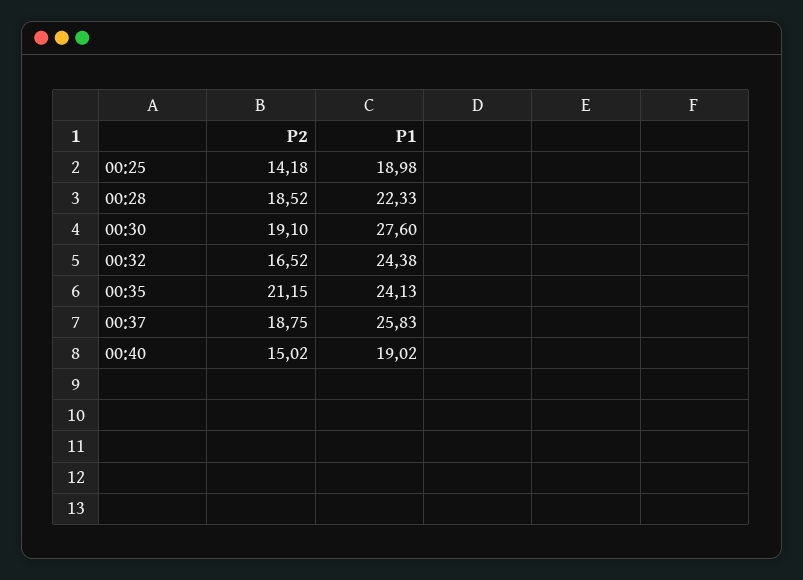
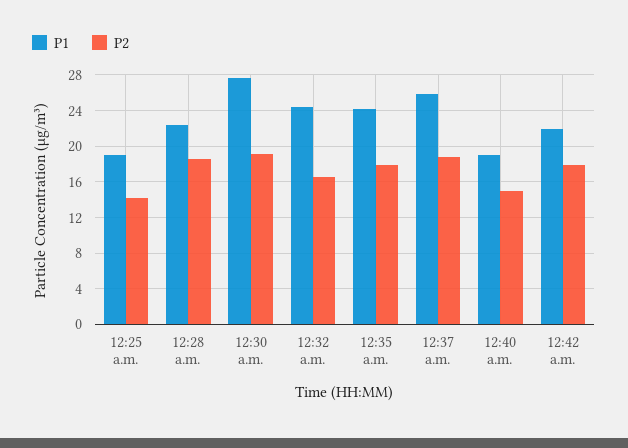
P2, 00:35: 21.15 -> 18
P1, 12:42 a.m.: none -> 22
P2, 12:42 a.m.: none -> 18

